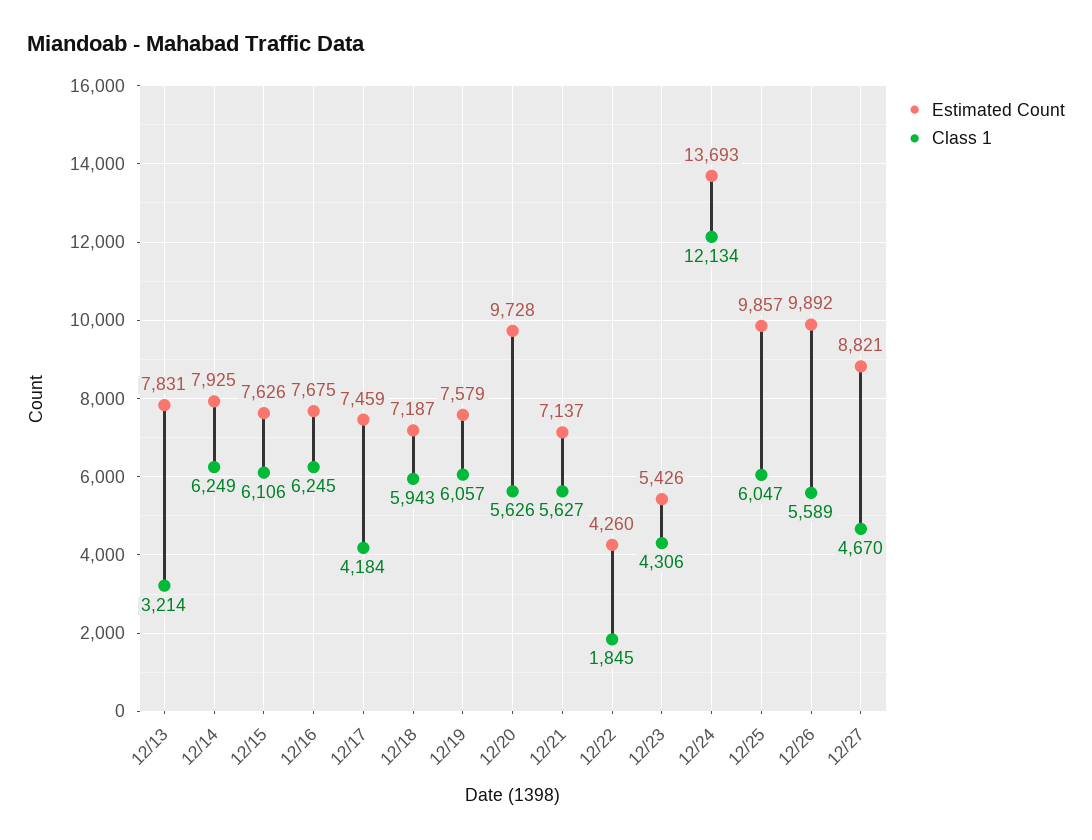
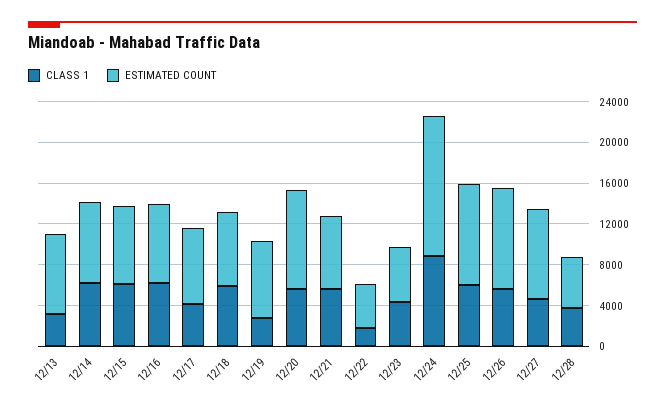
Class 1, 12/19: 6057 -> 3000
Class 1, 12/24: 12134 -> 9000
Class 1, 12/28: none -> 4000
Estimated Count, 12/28: none -> 5000

